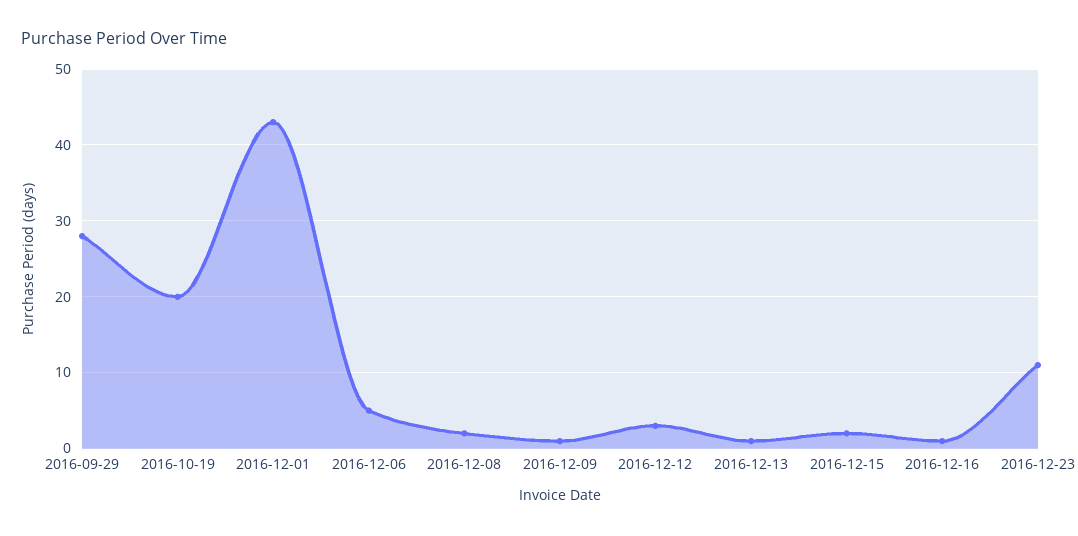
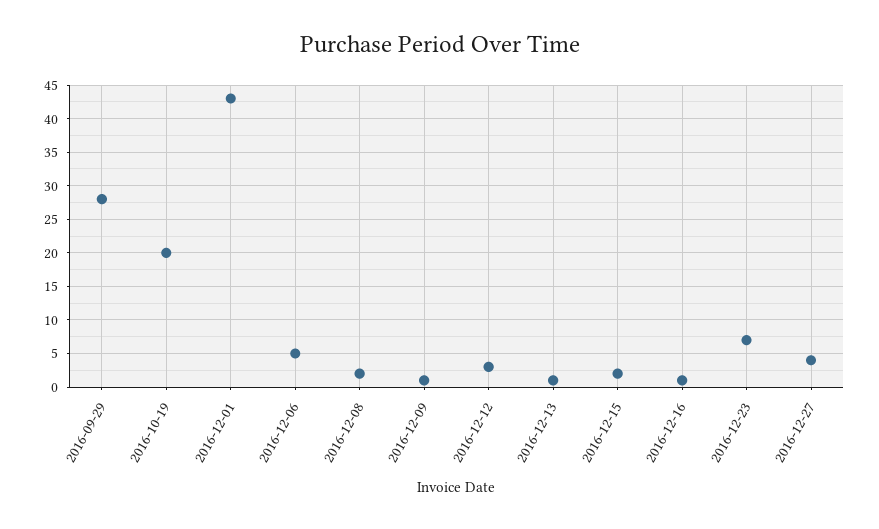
2016-12-23: 11 -> 7
2016-12-27: none -> 4

